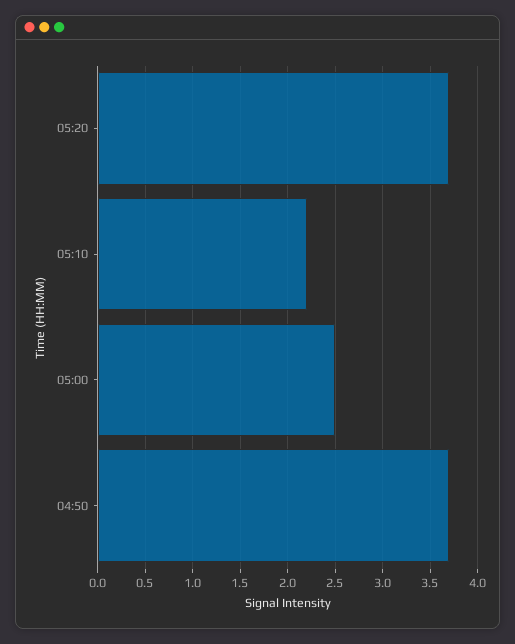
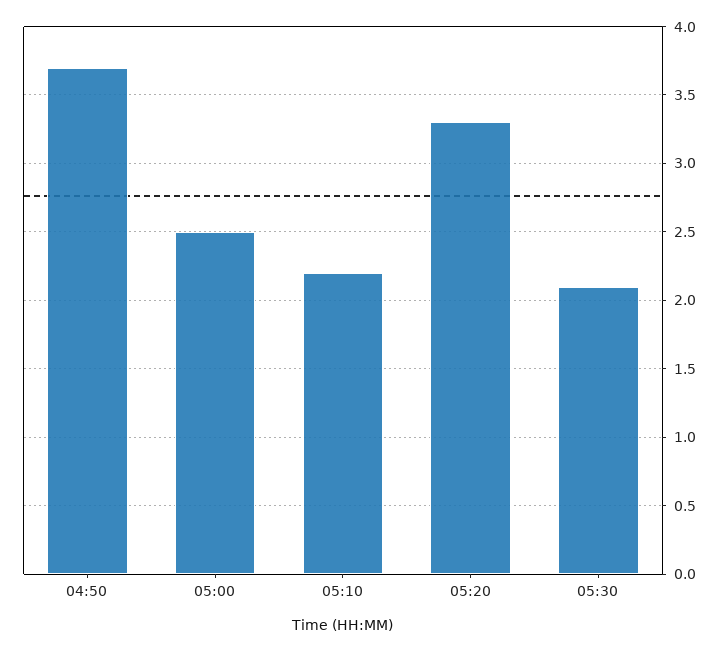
05:20: 3.7 -> 3.3
05:30: none -> 2.1

